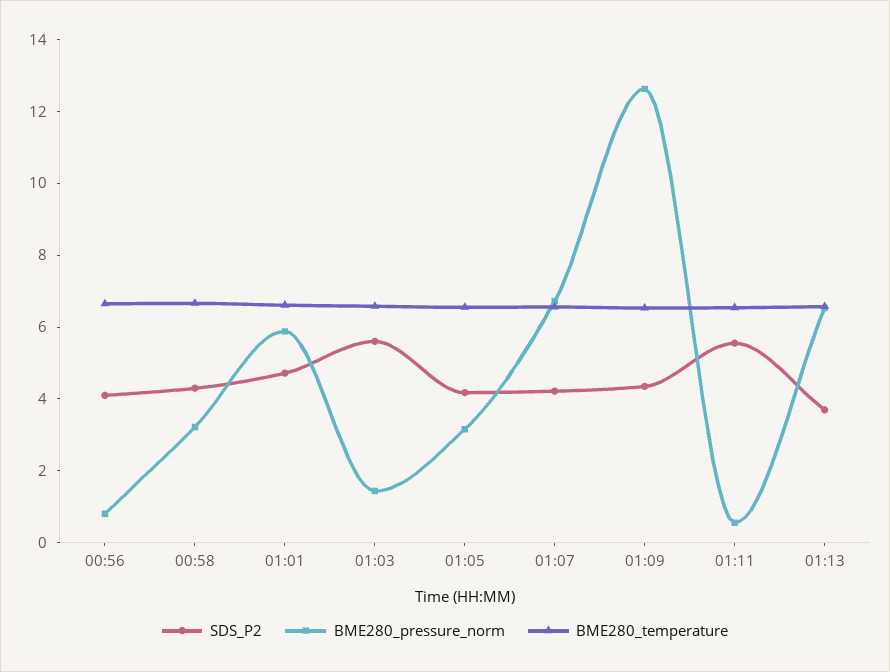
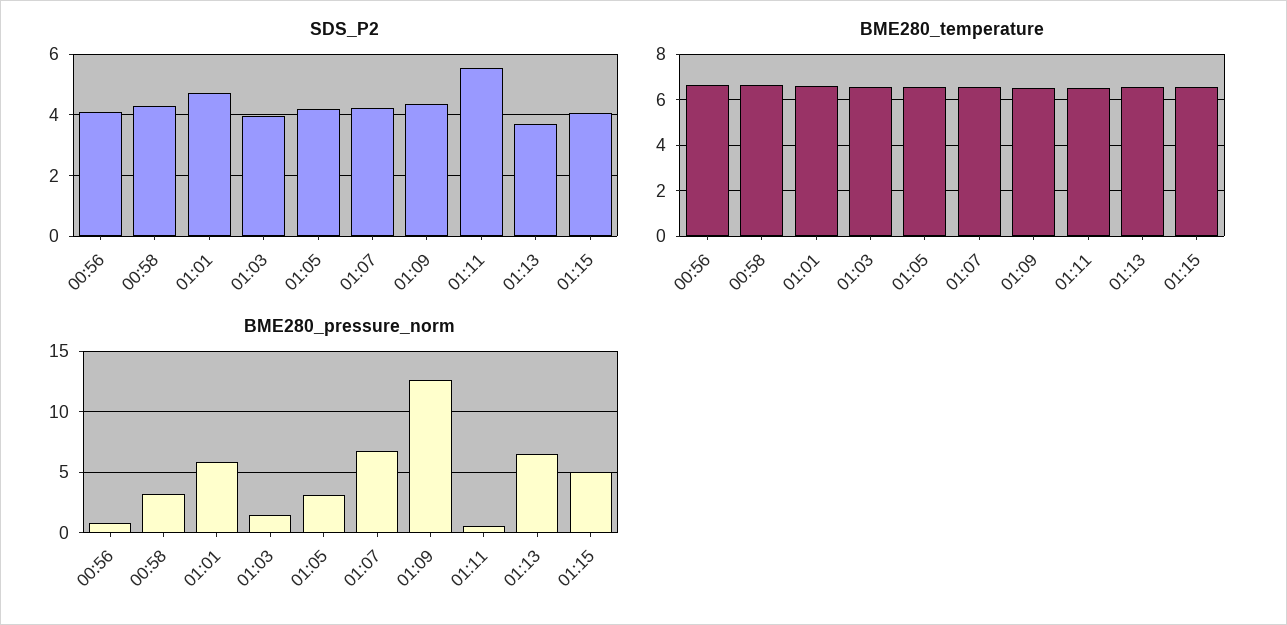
SDS_P2, 01:03: 5.5 -> 4
SDS_P2, 01:15: none -> 4
BME280_temperature, 01:15: none -> 6.5
BME280_pressure_norm, 01:15: none -> 5

